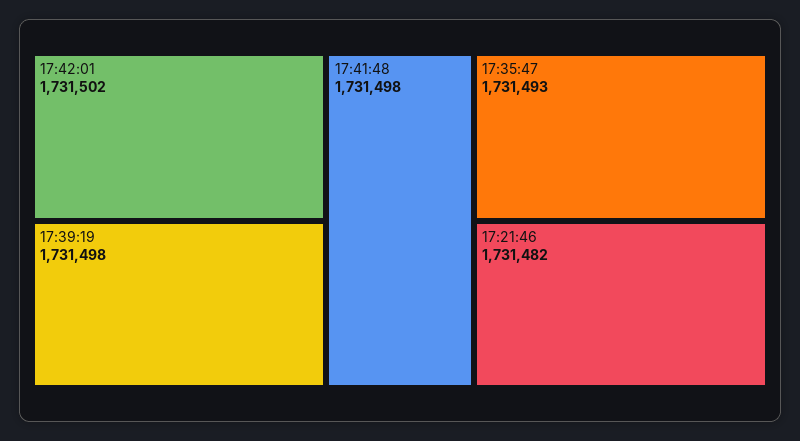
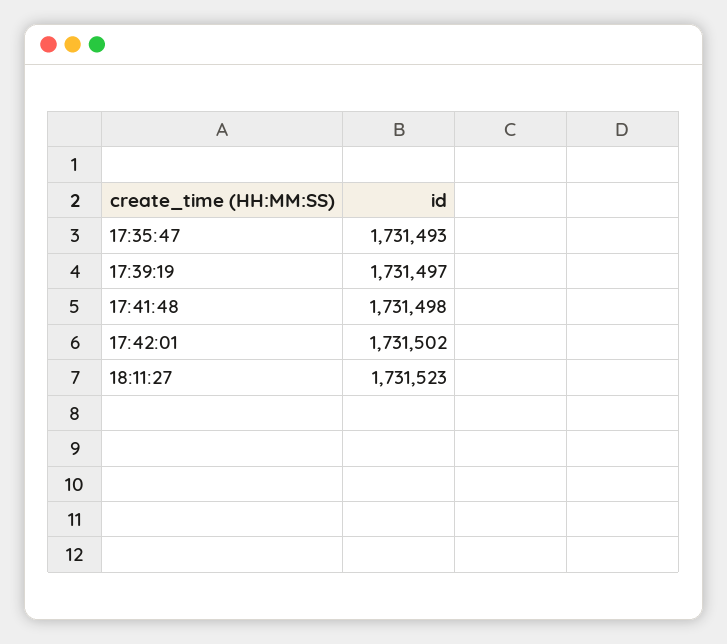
17:39:19: 1731498 -> 1731497
17:21:46: 1731482 -> none
18:11:27: none -> 1731523

